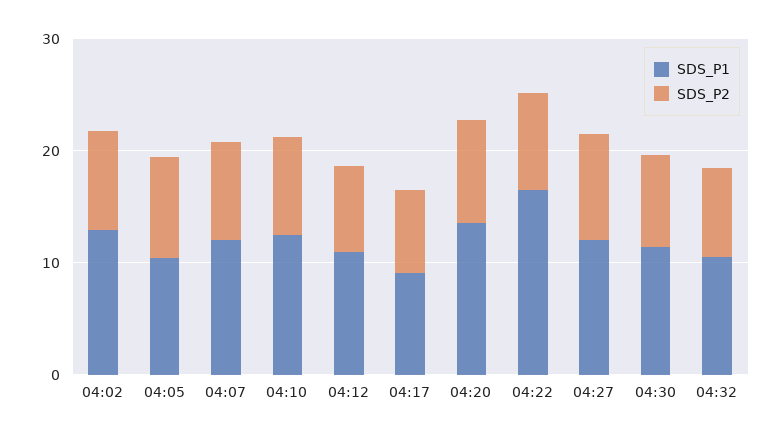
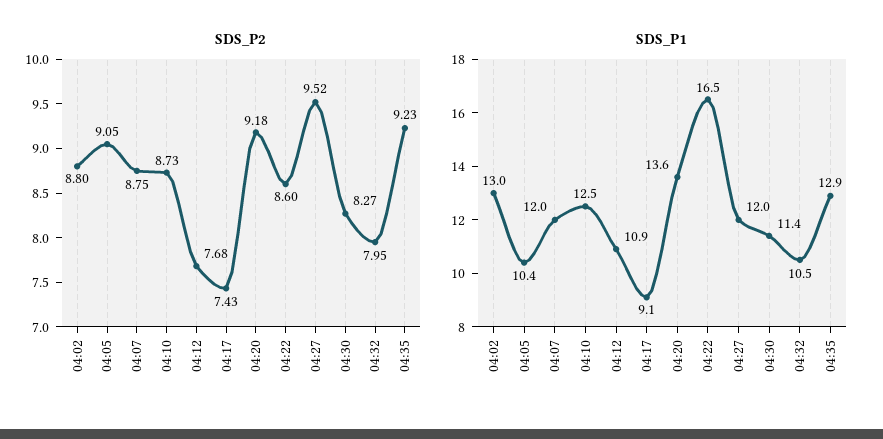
SDS_P2, 04:35: none -> 9.23
SDS_P1, 04:35: none -> 12.9

